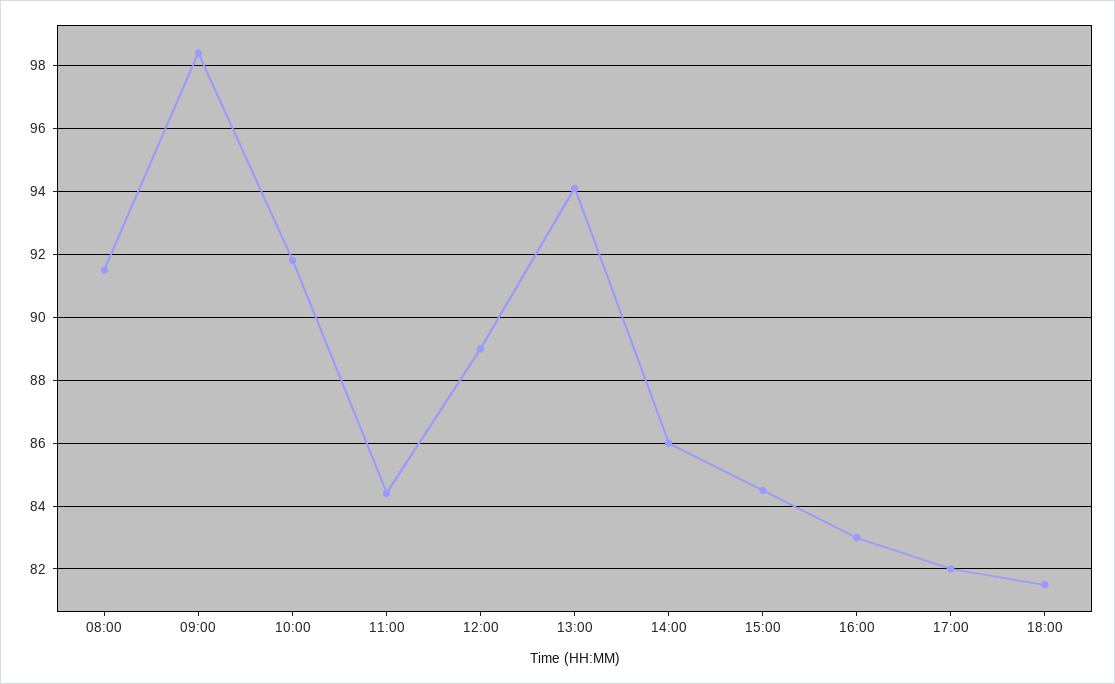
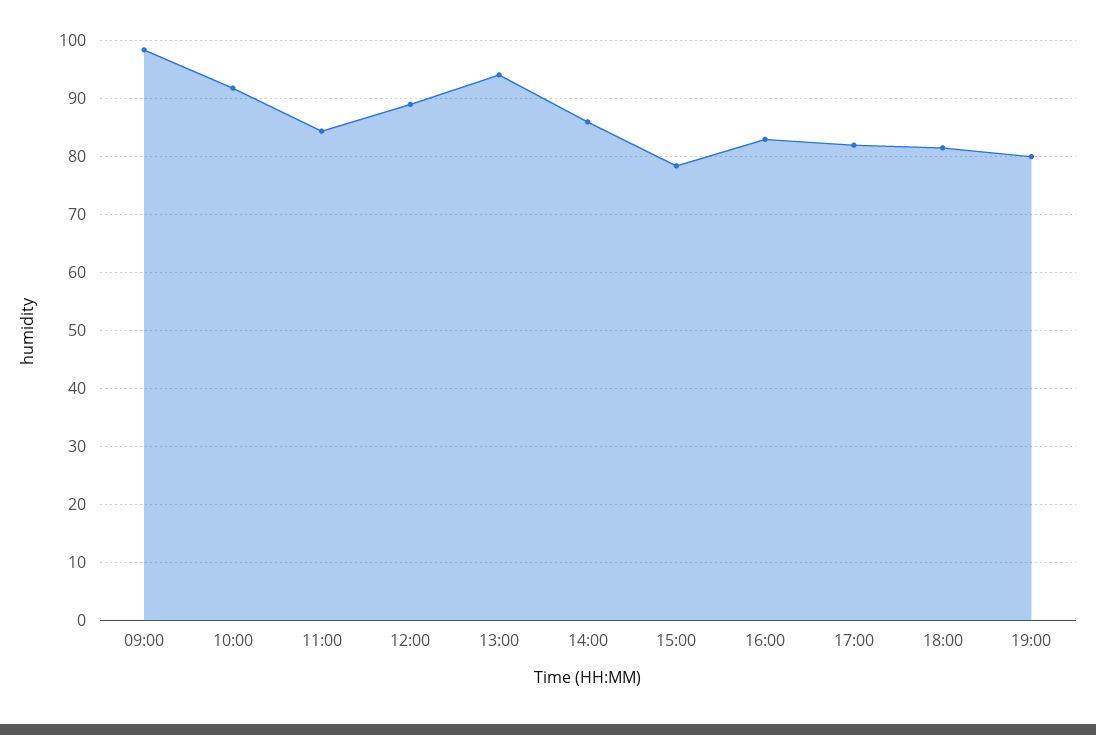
08:00: 91.5 -> none
15:00: 84.5 -> 78
19:00: none -> 80

